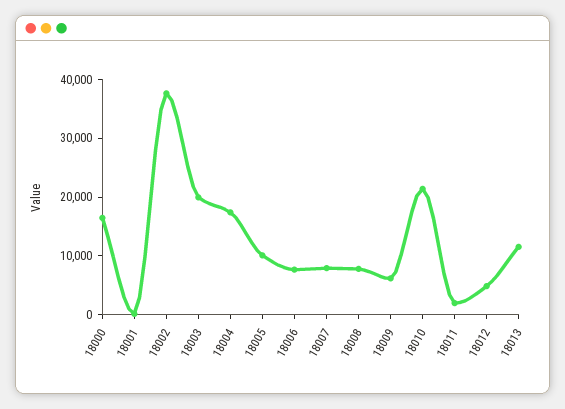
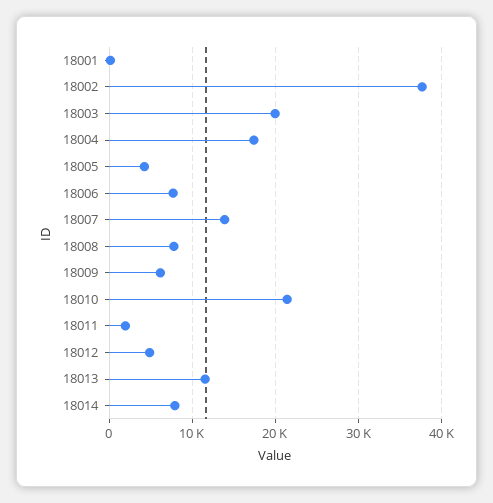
18000: 16000 -> none
18005: 10000 -> 4000
18007: 8000 -> 14000
18014: none -> 8000

